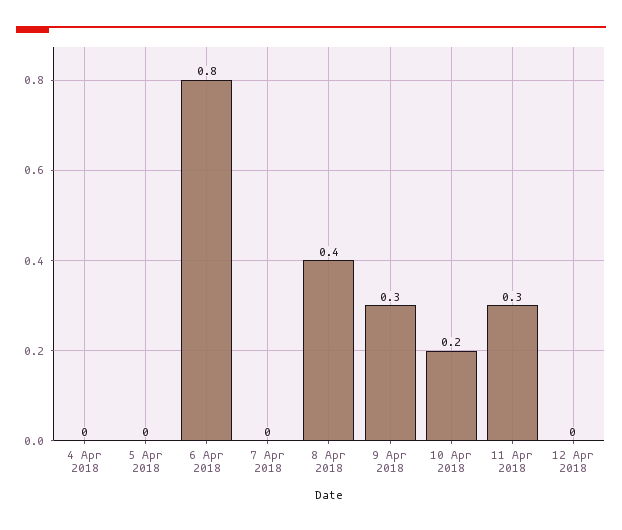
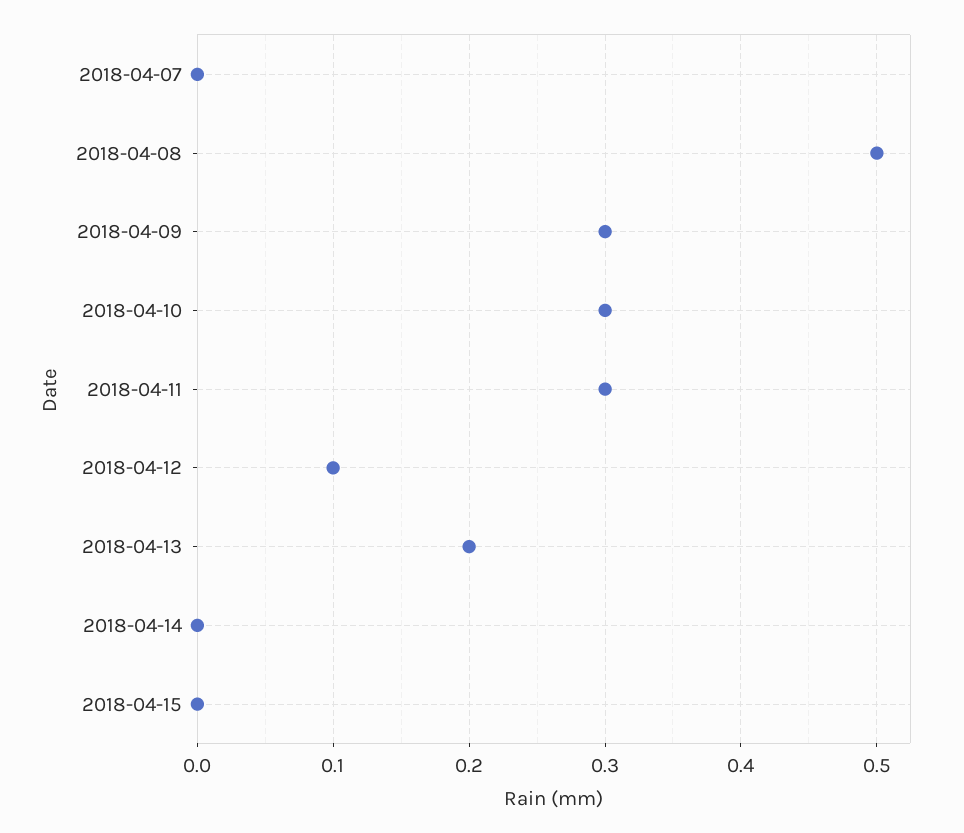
4 Apr 2018: 0 -> none
5 Apr 2018: 0 -> none
6 Apr 2018: 0.8 -> none
8 Apr 2018: 0.4 -> 0.5
10 Apr 2018: 0.2 -> 0.3
12 Apr 2018: 0 -> 0.1
2018-04-13: none -> 0.2
2018-04-14: none -> 0
2018-04-15: none -> 0

